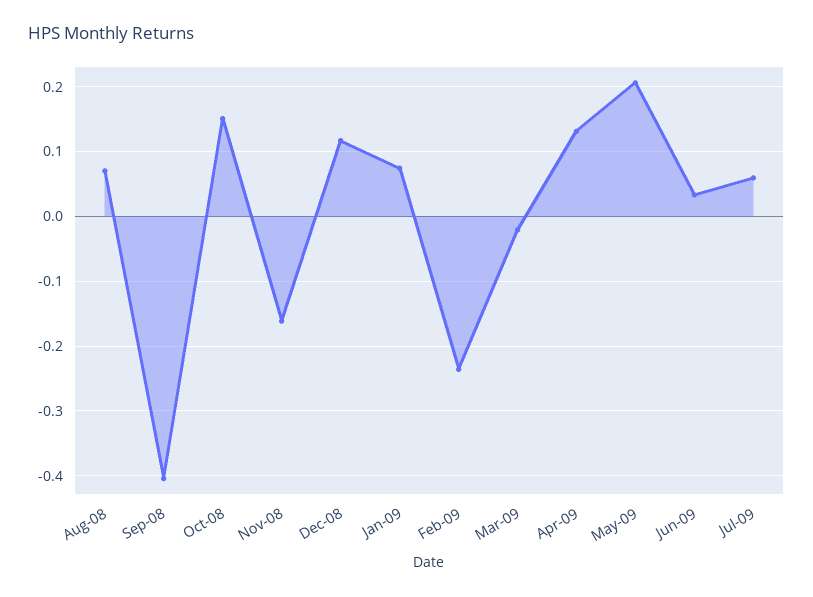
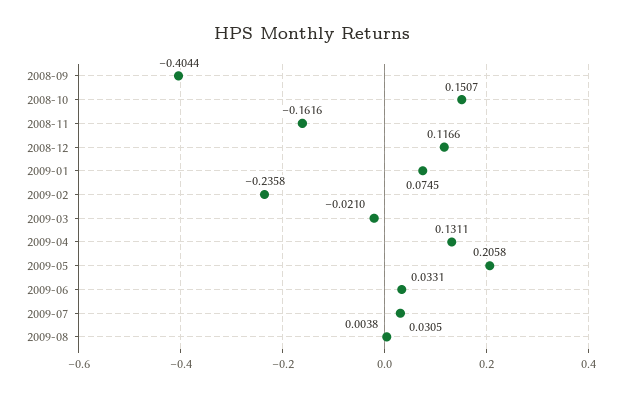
Aug-08: 0.07 -> none
Jul-09: 0.06 -> 0.0305
2009-08: none -> 0.0038

